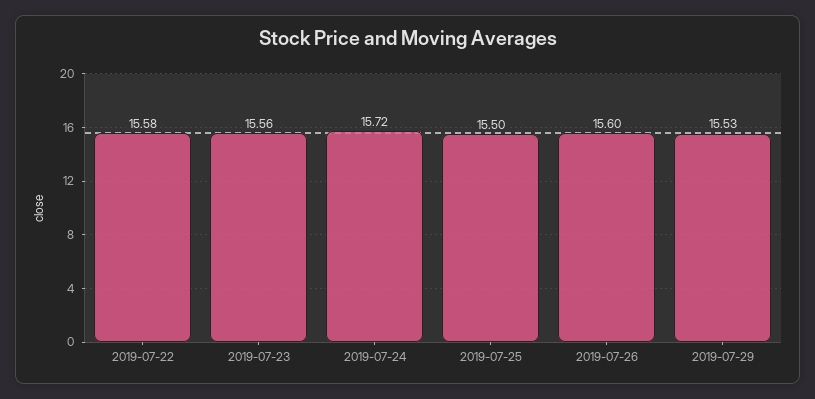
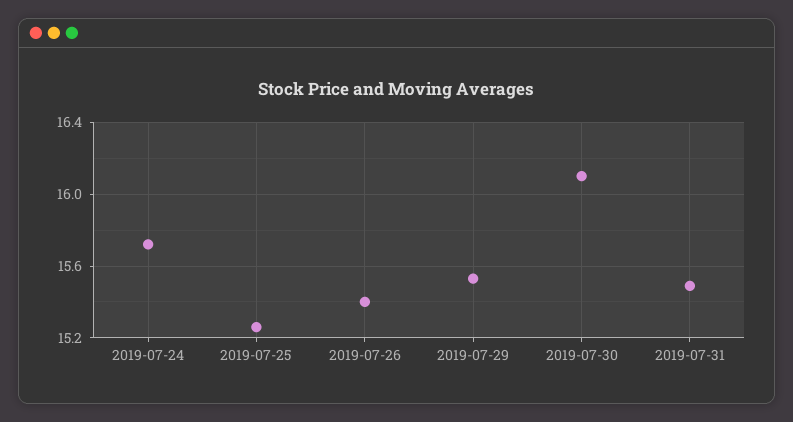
2019-07-22: 15.58 -> none
2019-07-23: 15.56 -> none
2019-07-25: 15.5 -> 15.25
2019-07-26: 15.6 -> 15.4
2019-07-30: none -> 16.1
2019-07-31: none -> 15.5

